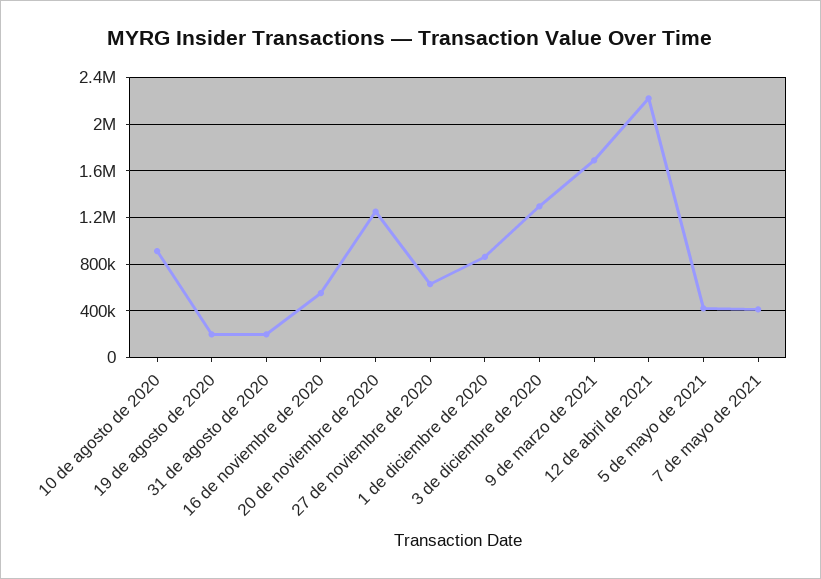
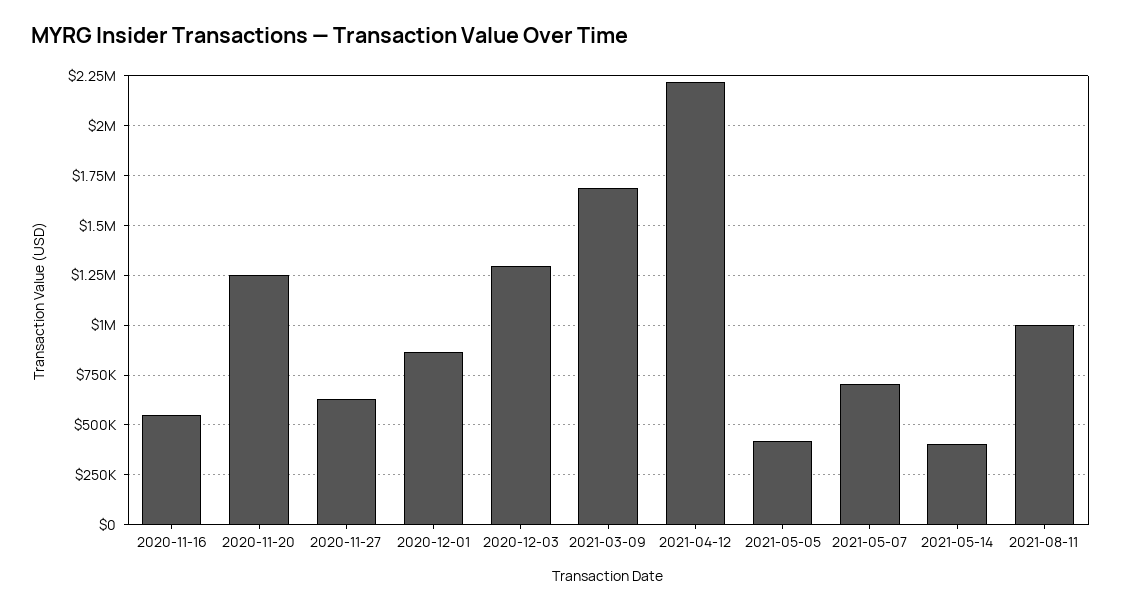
10 de agosto de 2020: 900000 -> none
19 de agosto de 2020: 200000 -> none
31 de agosto de 2020: 200000 -> none
7 de mayo de 2021: 400000 -> 700000
2021-05-14: none -> 400000
2021-08-11: none -> 1000000

